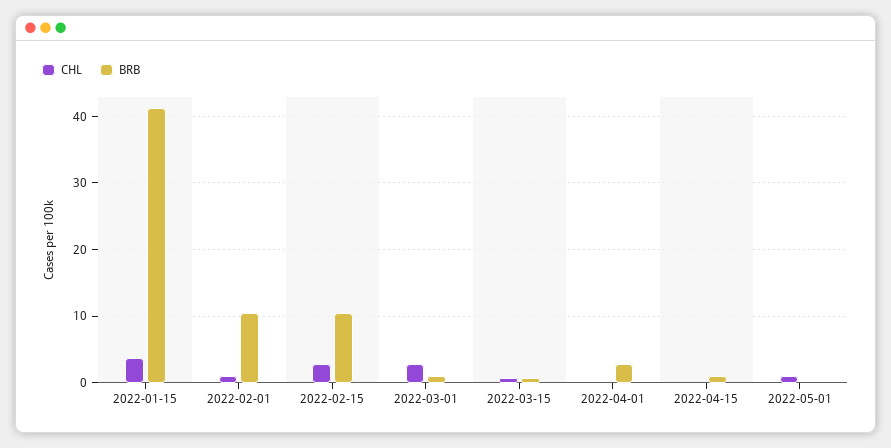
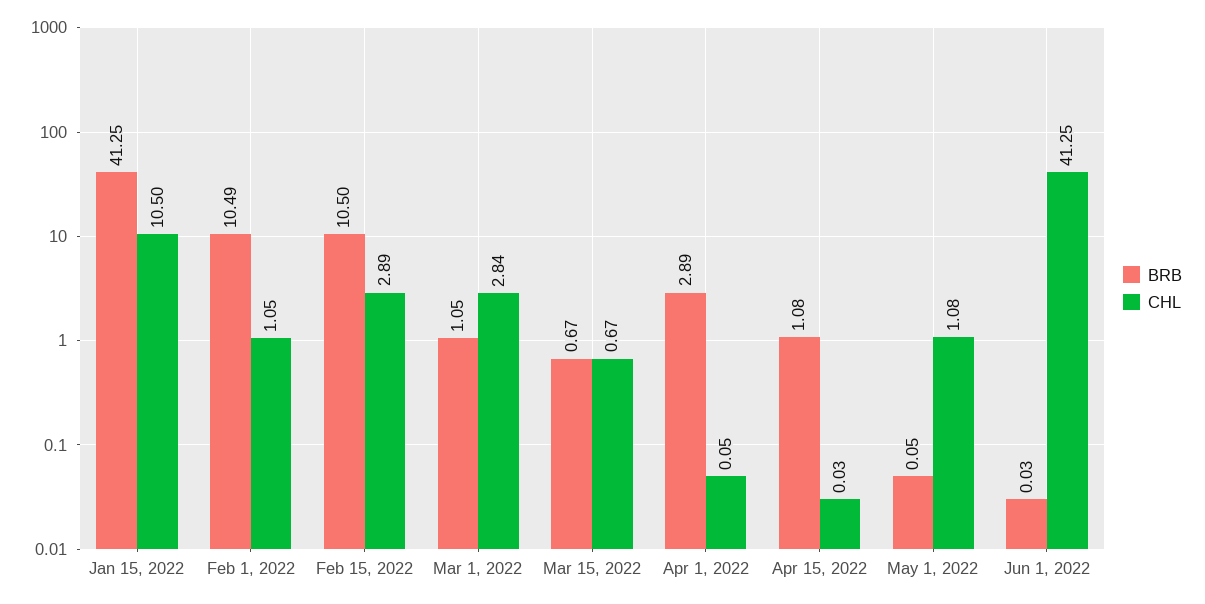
CHL, 2022-01-15: 4 -> 10.5
BRB, Jun 1, 2022: none -> 0.03
CHL, Jun 1, 2022: none -> 41.25

